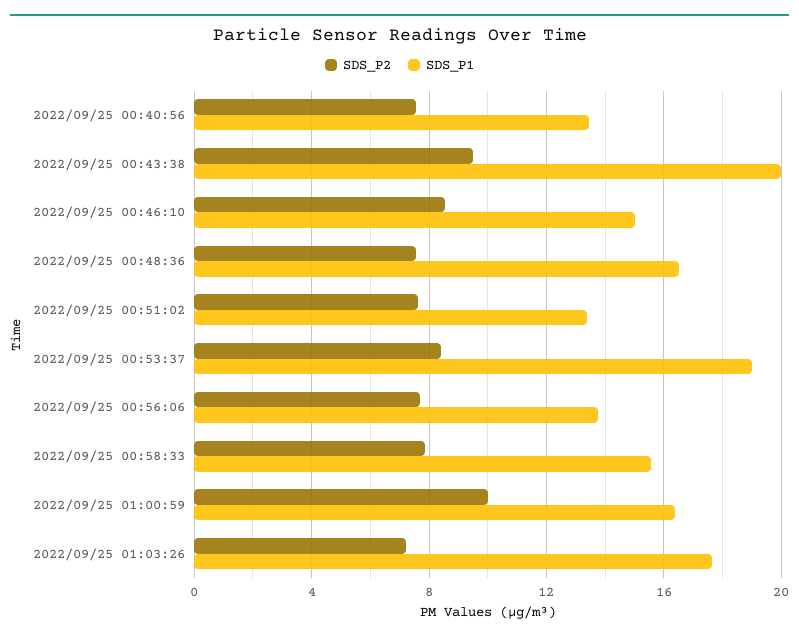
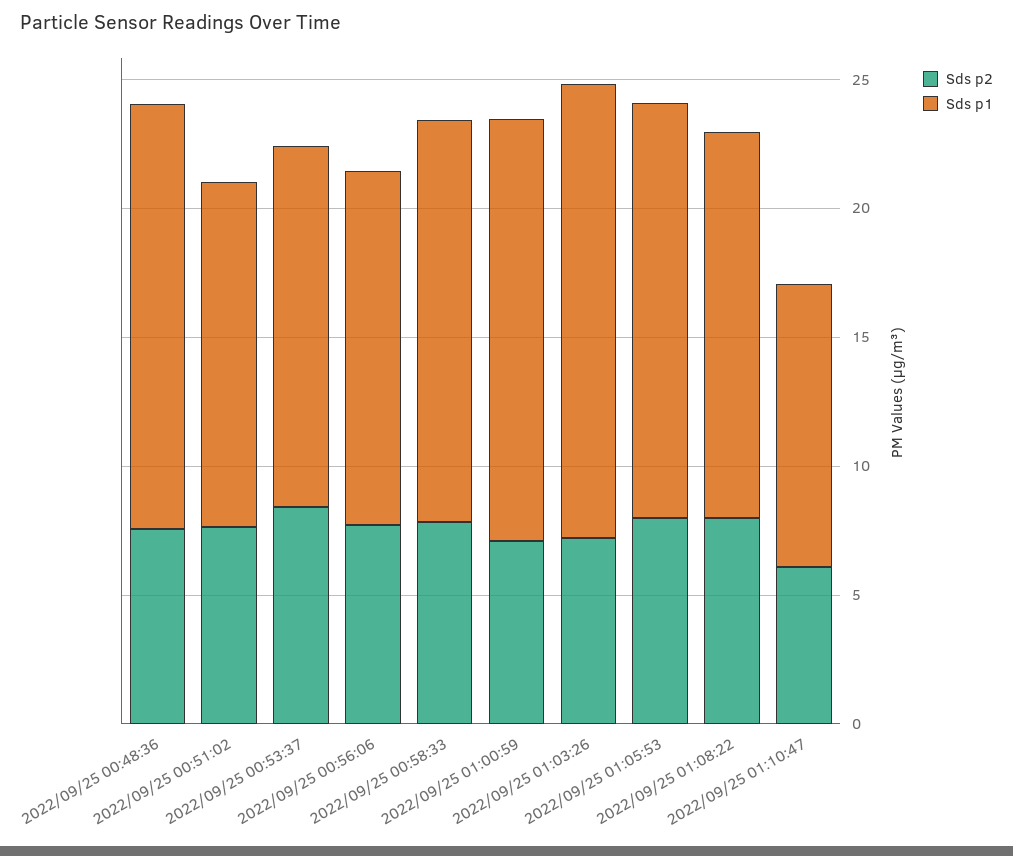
SDS_P2, 2022/09/25 00:40:56: 7.5 -> none
SDS_P1, 2022/09/25 00:40:56: 13.5 -> none
SDS_P2, 2022/09/25 00:43:38: 9.5 -> none
SDS_P1, 2022/09/25 00:43:38: 20 -> none
SDS_P2, 2022/09/25 00:46:10: 8.5 -> none
SDS_P1, 2022/09/25 00:46:10: 15 -> none
SDS_P1, 2022/09/25 00:53:37: 19 -> 14
SDS_P2, 2022/09/25 01:00:59: 10 -> 7
SDS_P2, 2022/09/25 01:05:53: none -> 8
SDS_P1, 2022/09/25 01:05:53: none -> 16
SDS_P2, 2022/09/25 01:08:22: none -> 8
SDS_P1, 2022/09/25 01:08:22: none -> 15
SDS_P2, 2022/09/25 01:10:47: none -> 6
SDS_P1, 2022/09/25 01:10:47: none -> 11

